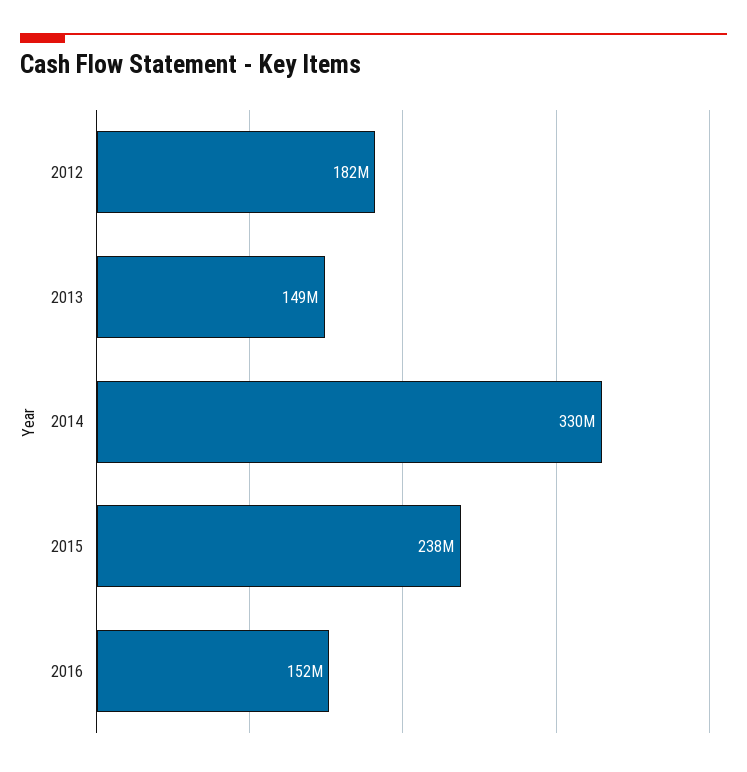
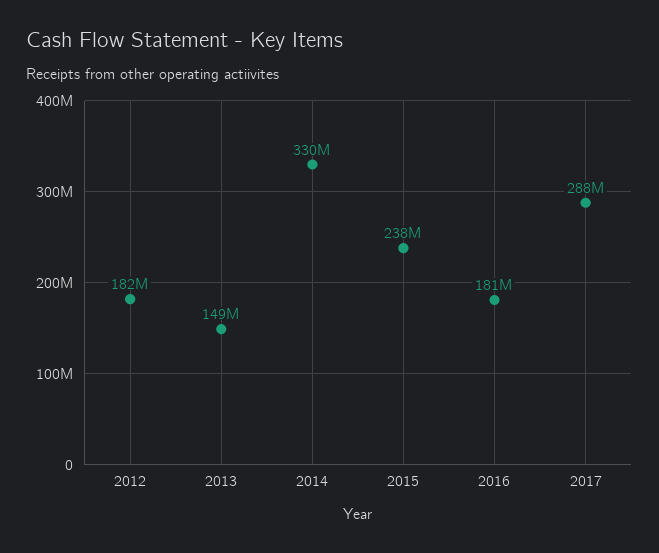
2016: 152000000 -> 181000000
2017: none -> 288000000

